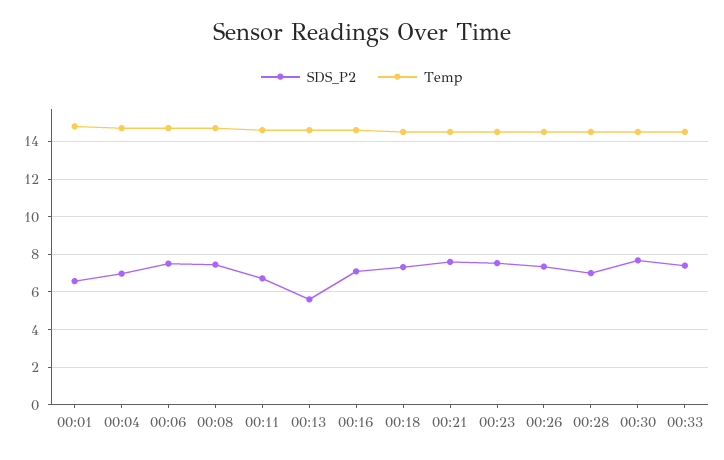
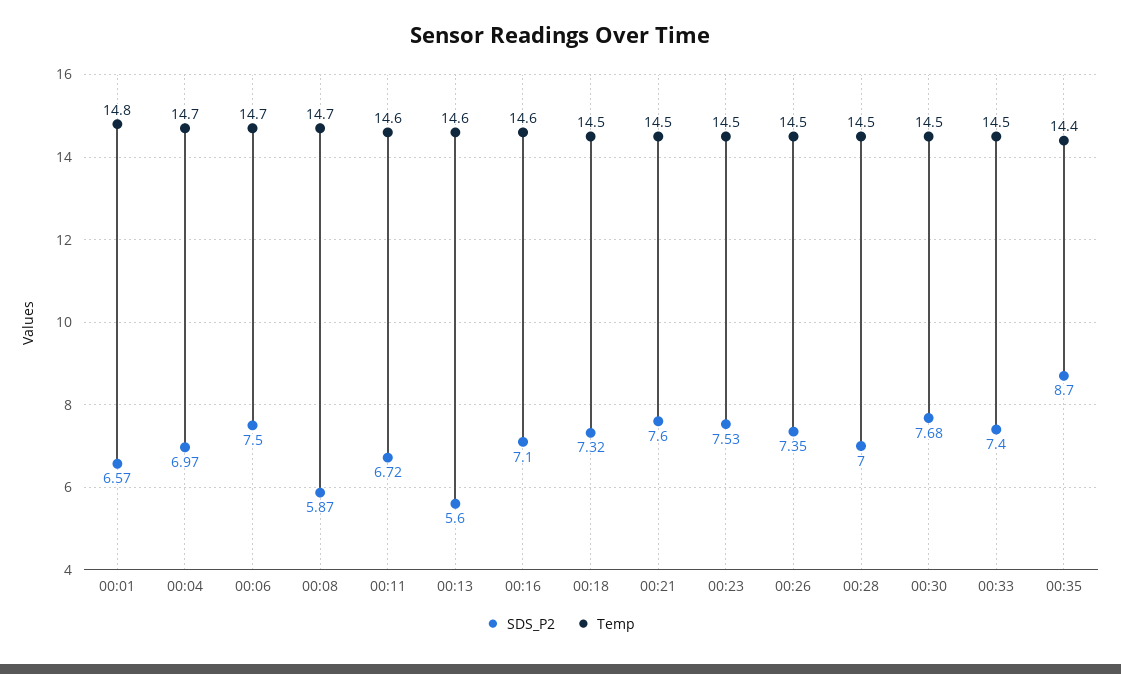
SDS_P2, 00:08: 7.5 -> 5.87
SDS_P2, 00:35: none -> 8.7
Temp, 00:35: none -> 14.4

